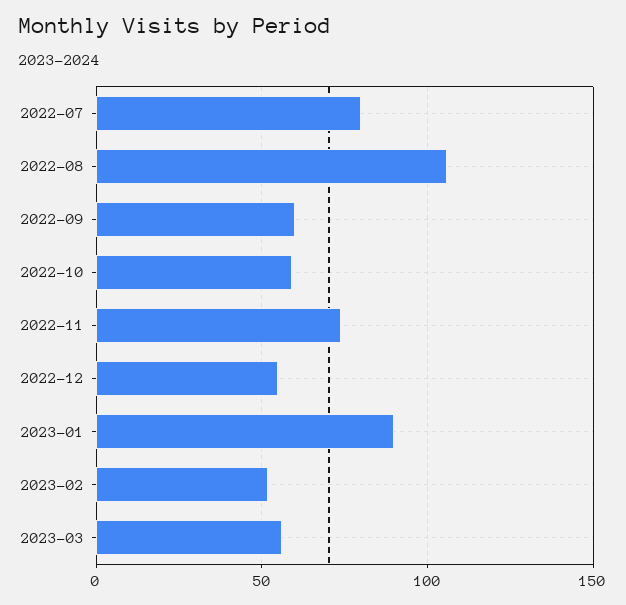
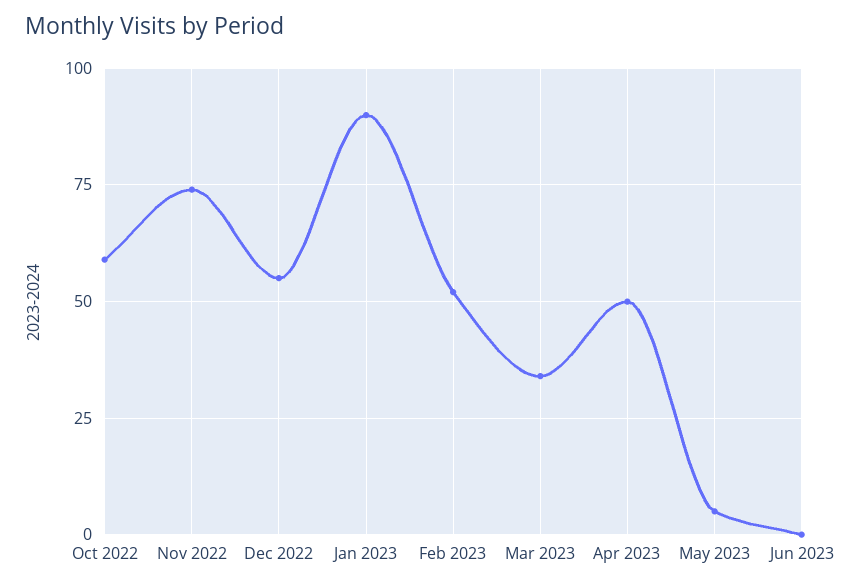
2022-07: 80 -> none
2022-08: 105 -> none
2022-09: 60 -> none
2023-03: 55 -> 35
Apr 2023: none -> 50
May 2023: none -> 5
Jun 2023: none -> 0

